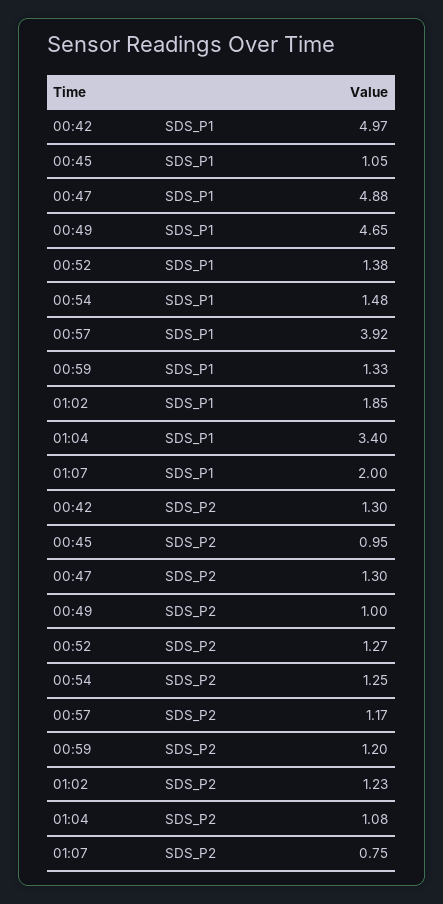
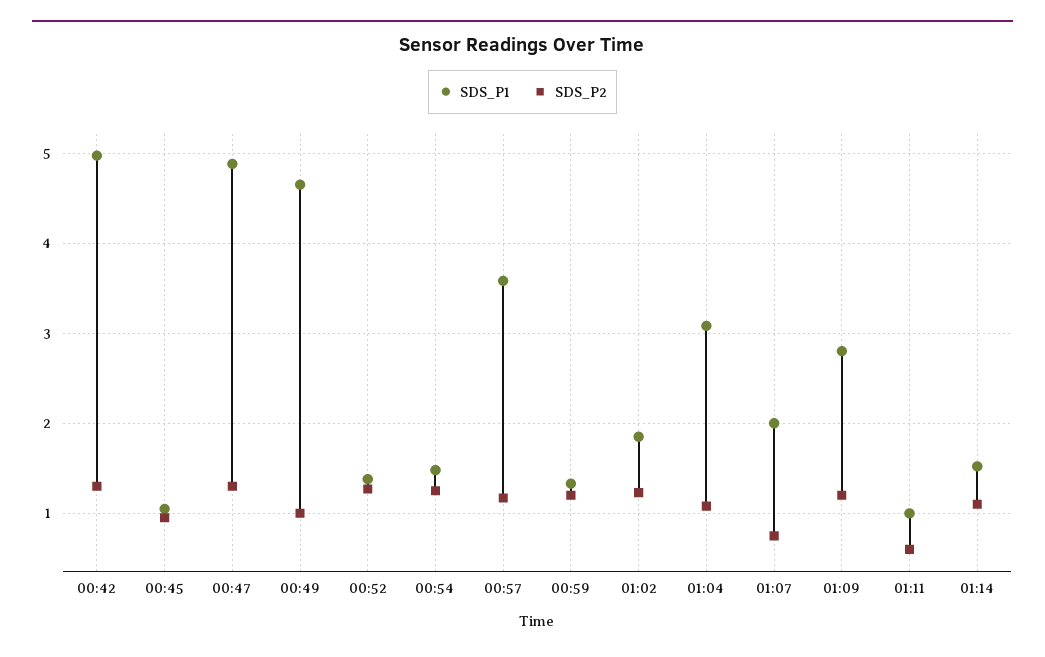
SDS_P1, 00:57: 3.92 -> 3.6
SDS_P1, 01:04: 3.4 -> 3.1
SDS_P1, 01:09: none -> 2.8
SDS_P2, 01:09: none -> 1.2
SDS_P1, 01:11: none -> 1
SDS_P2, 01:11: none -> 0.6
SDS_P1, 01:14: none -> 1.5
SDS_P2, 01:14: none -> 1.1

